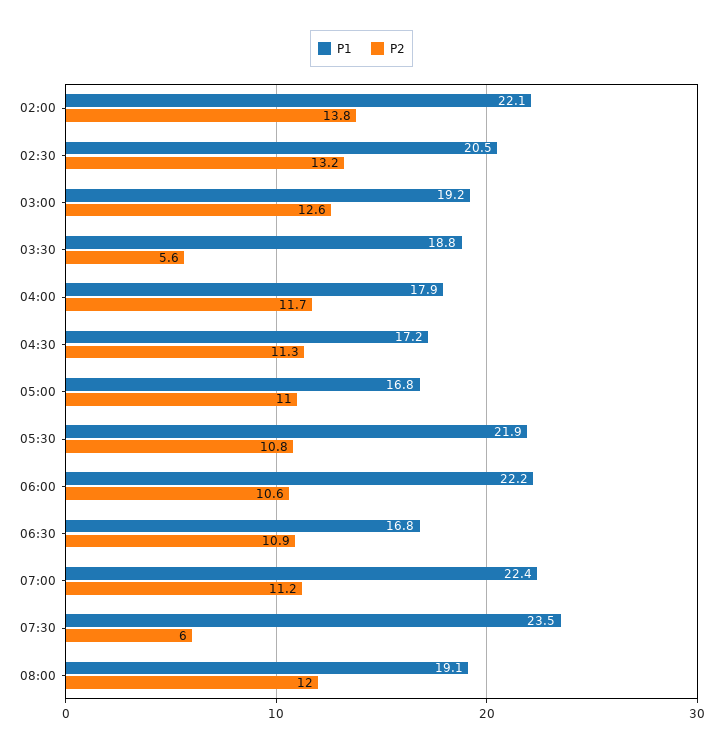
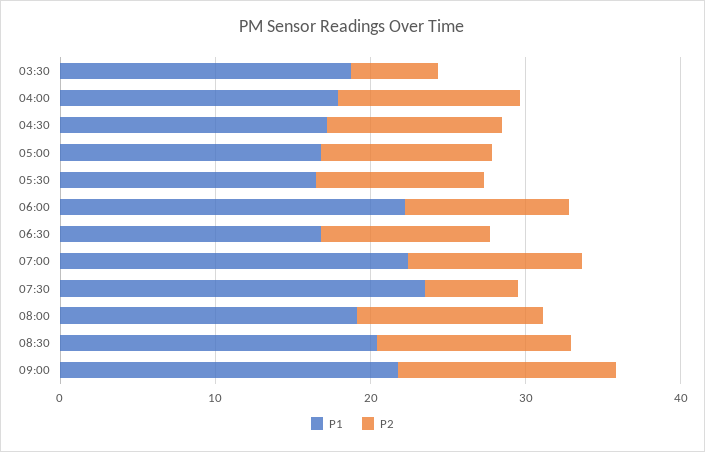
P1, 02:00: 22.1 -> none
P2, 02:00: 13.8 -> none
P1, 02:30: 20.5 -> none
P2, 02:30: 13.2 -> none
P1, 03:00: 19.2 -> none
P2, 03:00: 12.6 -> none
P1, 05:30: 21.9 -> 16
P1, 08:30: none -> 20
P2, 08:30: none -> 12
P1, 09:00: none -> 22
P2, 09:00: none -> 14

